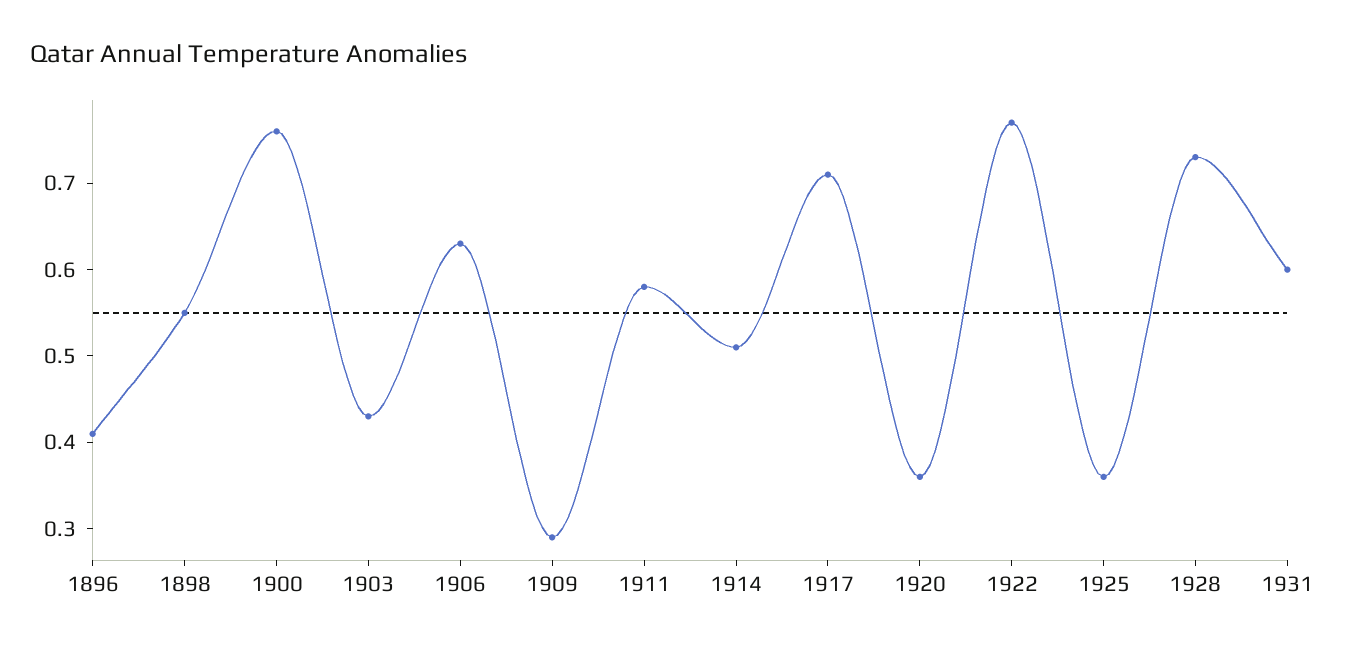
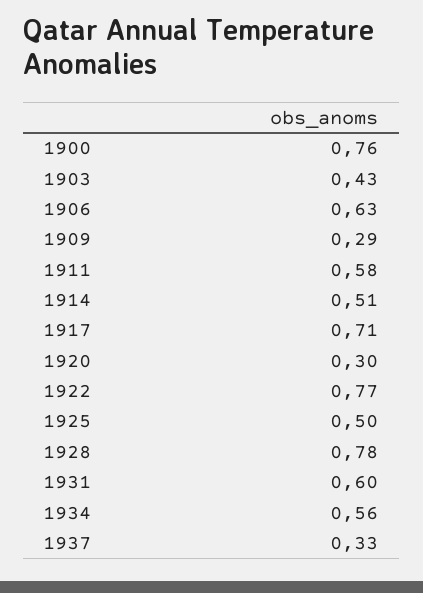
1896: 0.41 -> none
1898: 0.55 -> none
1920: 0.36 -> 0.3
1925: 0.36 -> 0.5
1928: 0.73 -> 0.78
1934: none -> 0.56
1937: none -> 0.33

